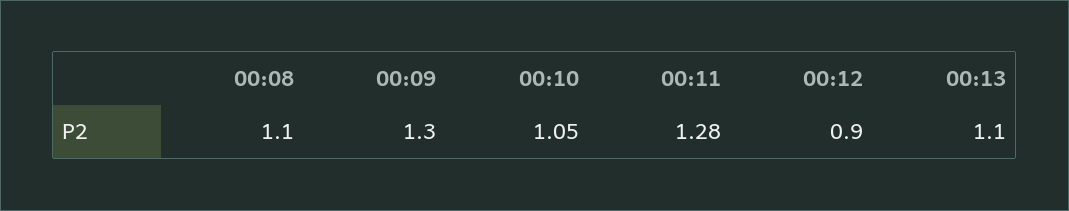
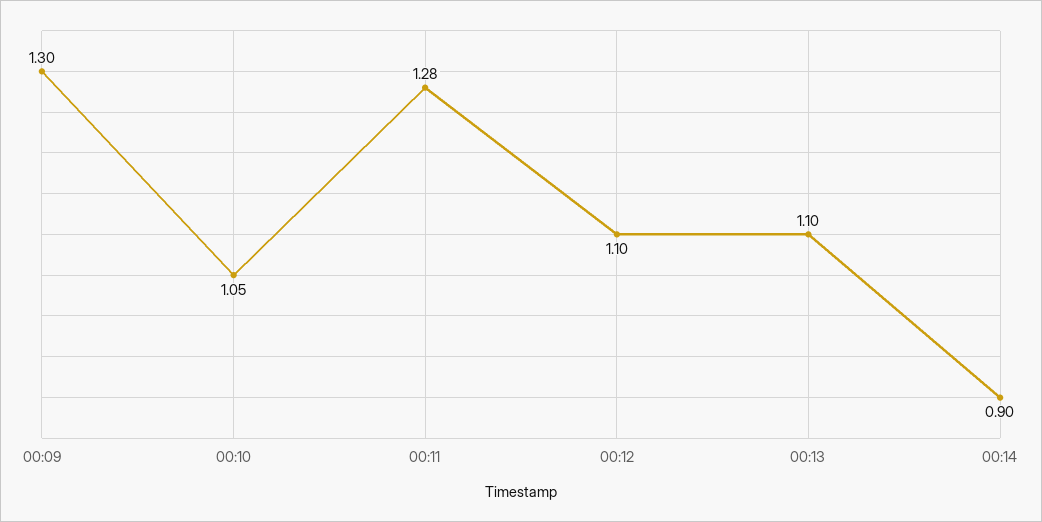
00:08: 1.1 -> none
00:12: 0.9 -> 1.1
00:14: none -> 0.9

